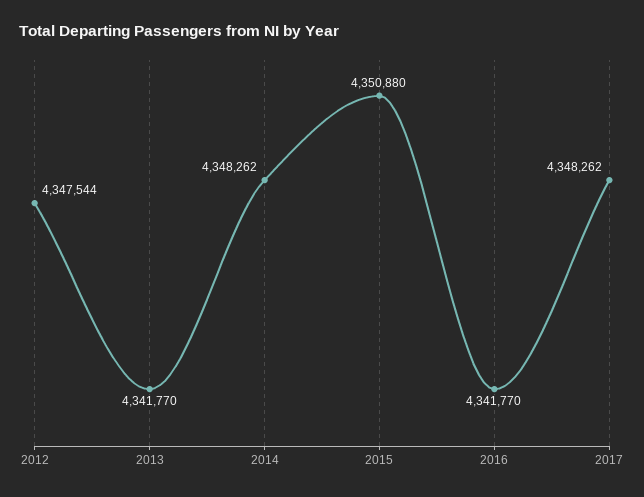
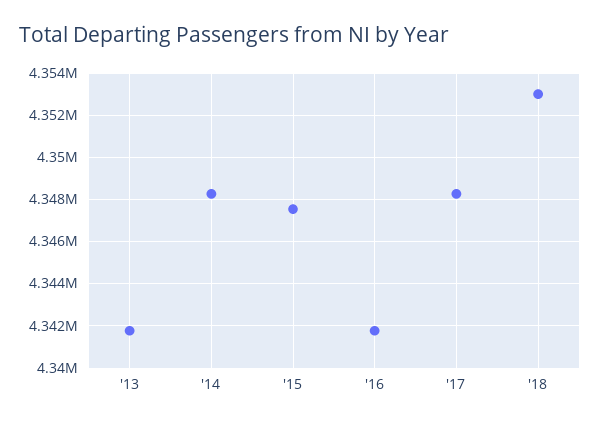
2012: 4347544 -> none
2015: 4350880 -> 4347500
'18: none -> 4353000

